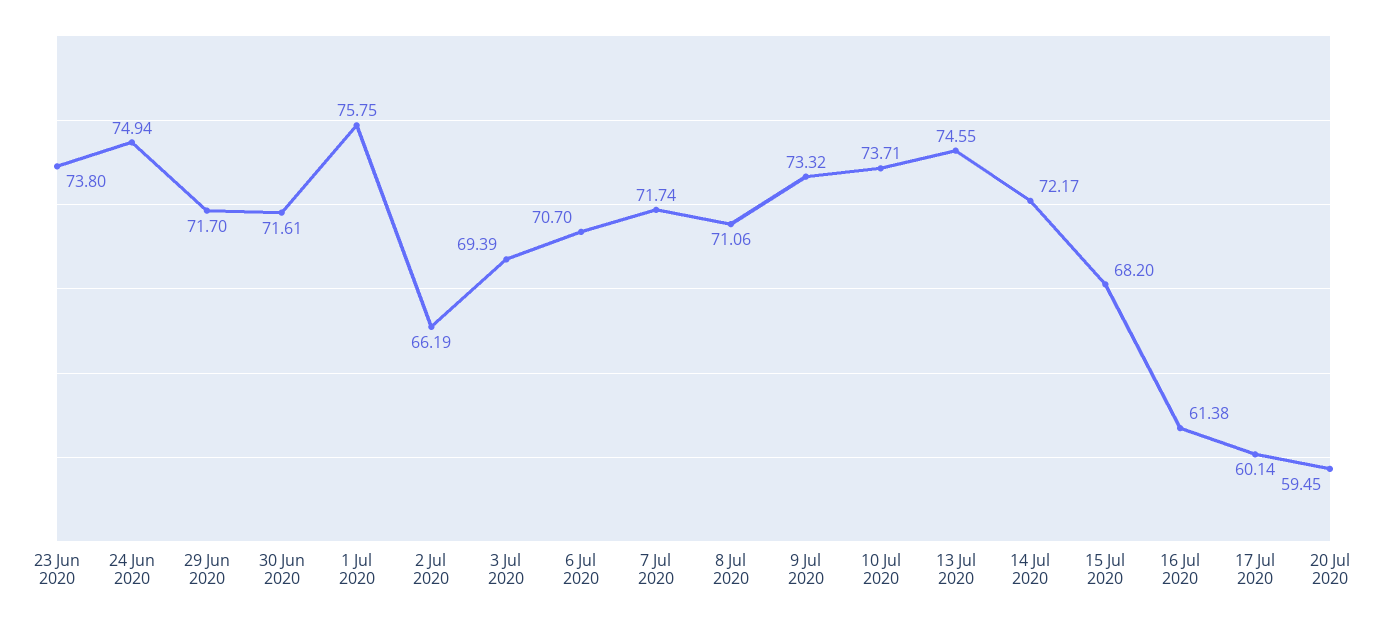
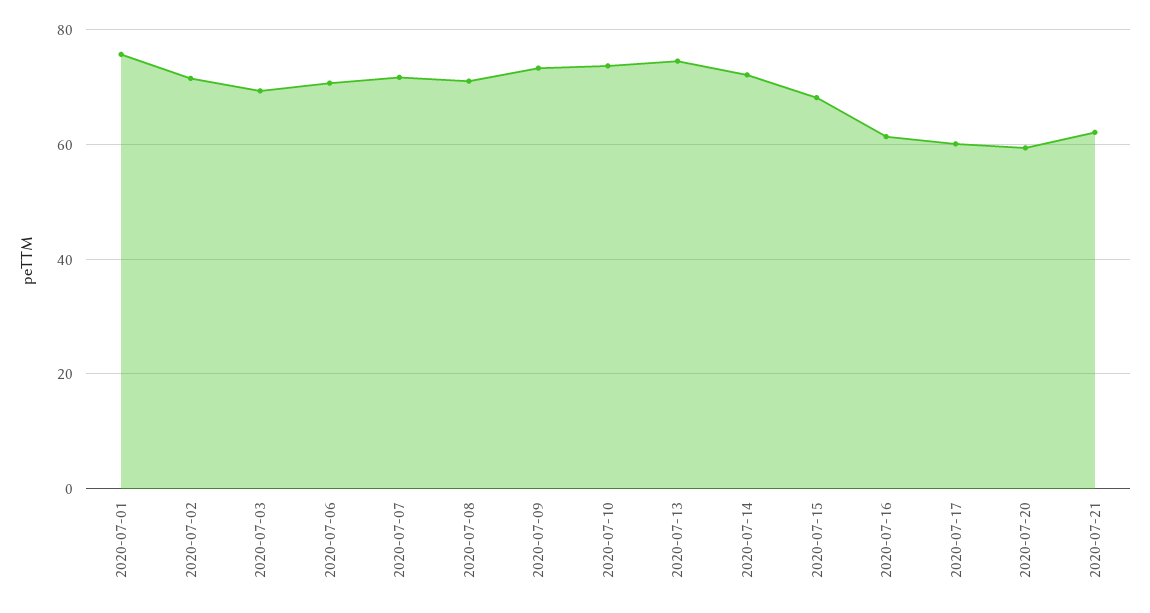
23 Jun 2020: 73.8 -> none
24 Jun 2020: 74.94 -> none
29 Jun 2020: 71.7 -> none
30 Jun 2020: 71.61 -> none
2 Jul 2020: 66.19 -> 72
2020-07-21: none -> 62

